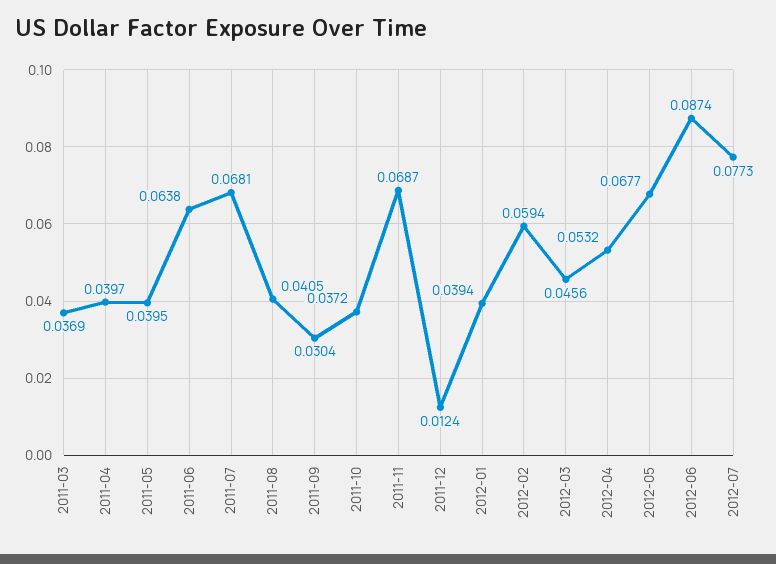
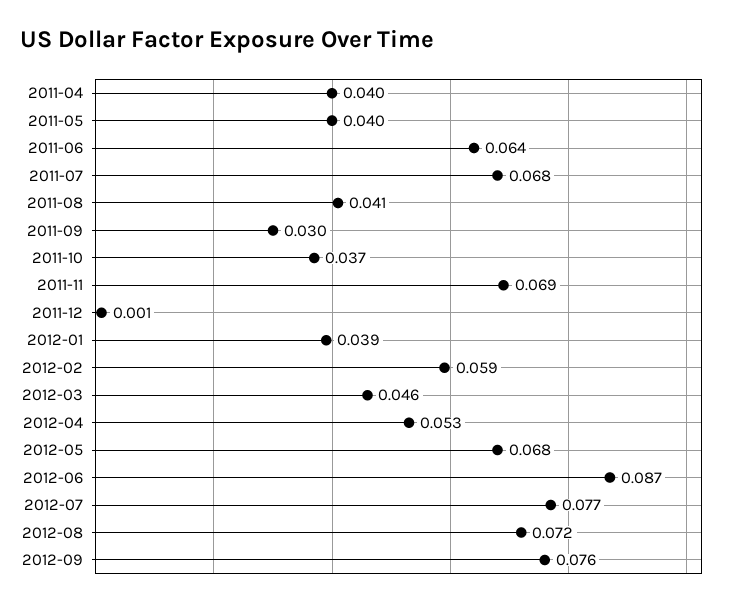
2011-03: 0.0369 -> none
2011-12: 0.0124 -> 0.001
2012-08: none -> 0.072
2012-09: none -> 0.076

